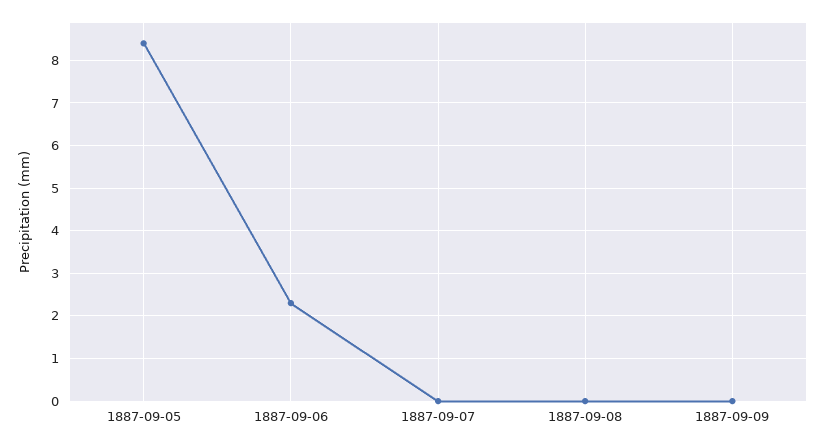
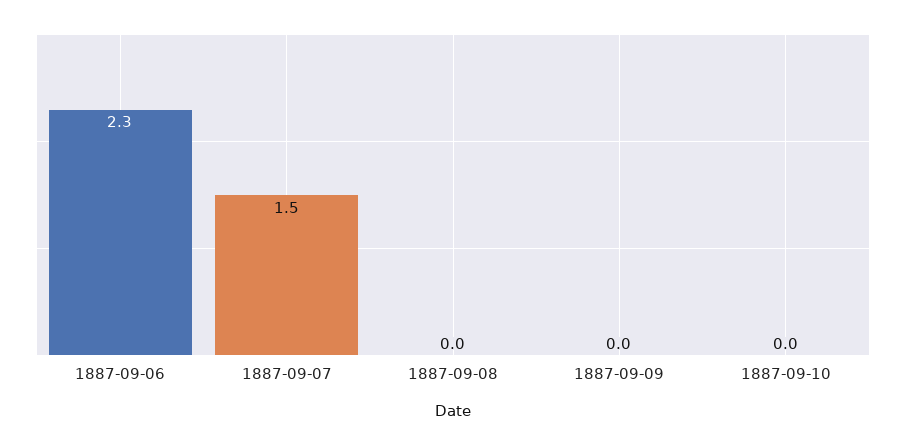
1887-09-05: 8.5 -> none
1887-09-07: 0 -> 1.5
1887-09-10: none -> 0

